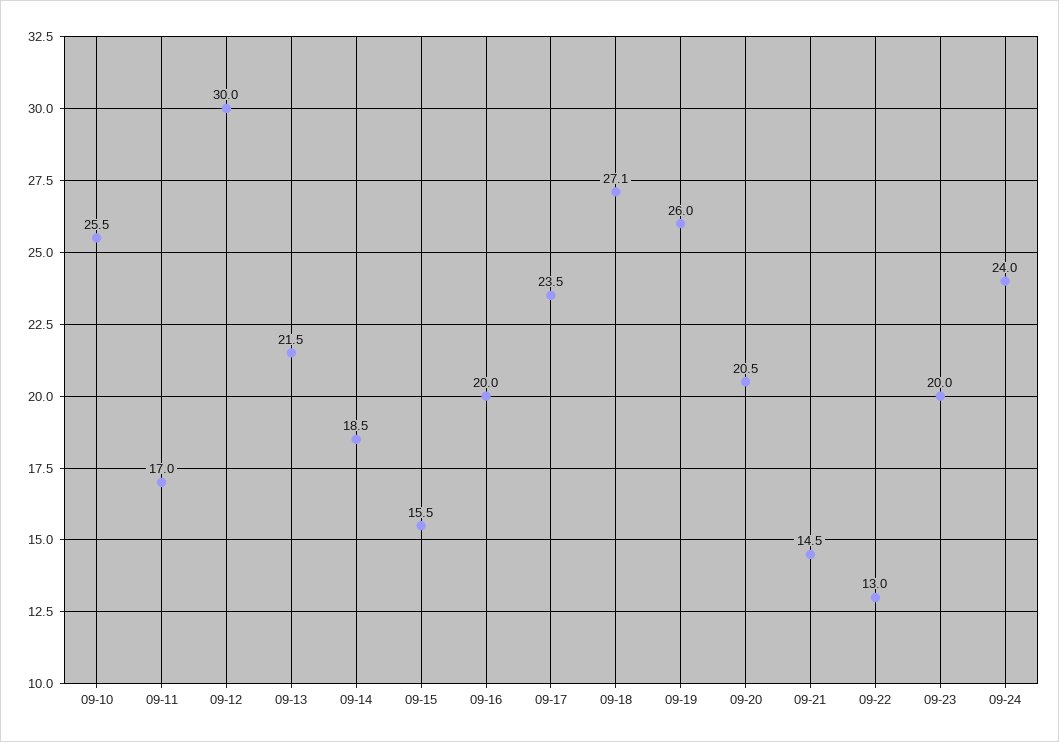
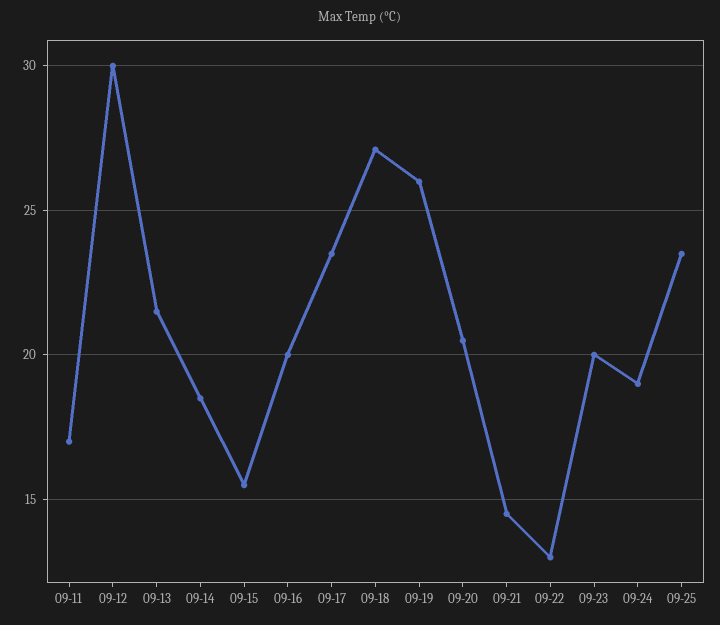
09-10: 25.5 -> none
09-24: 24 -> 19
09-25: none -> 23.5

